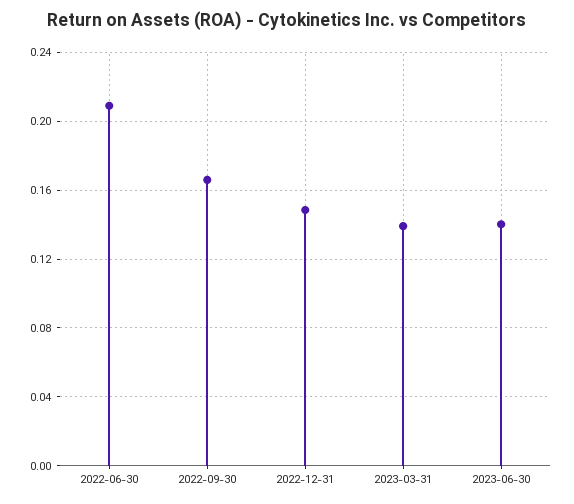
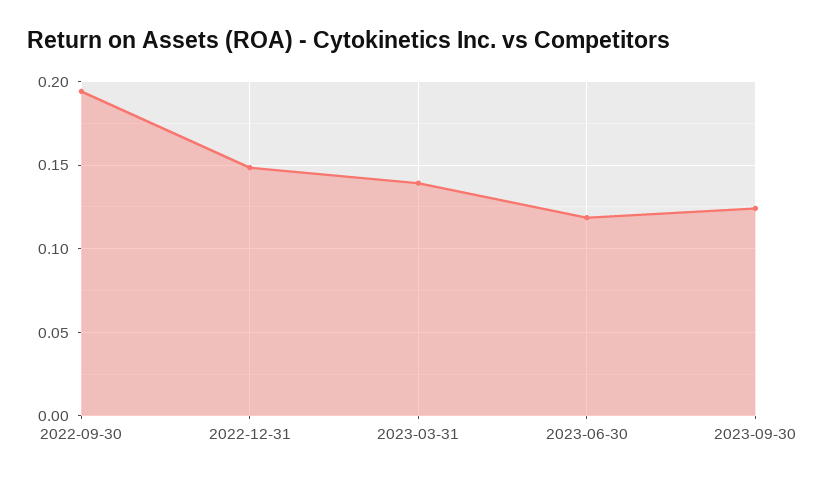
2022-06-30: 0.21 -> none
2022-09-30: 0.165 -> 0.195
2023-06-30: 0.14 -> 0.12
2023-09-30: none -> 0.125

